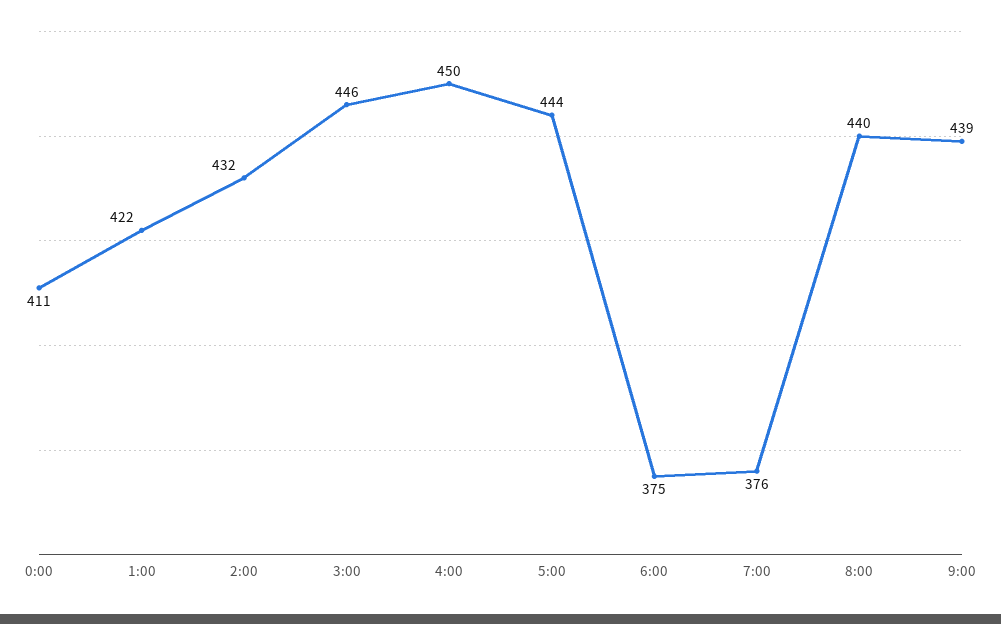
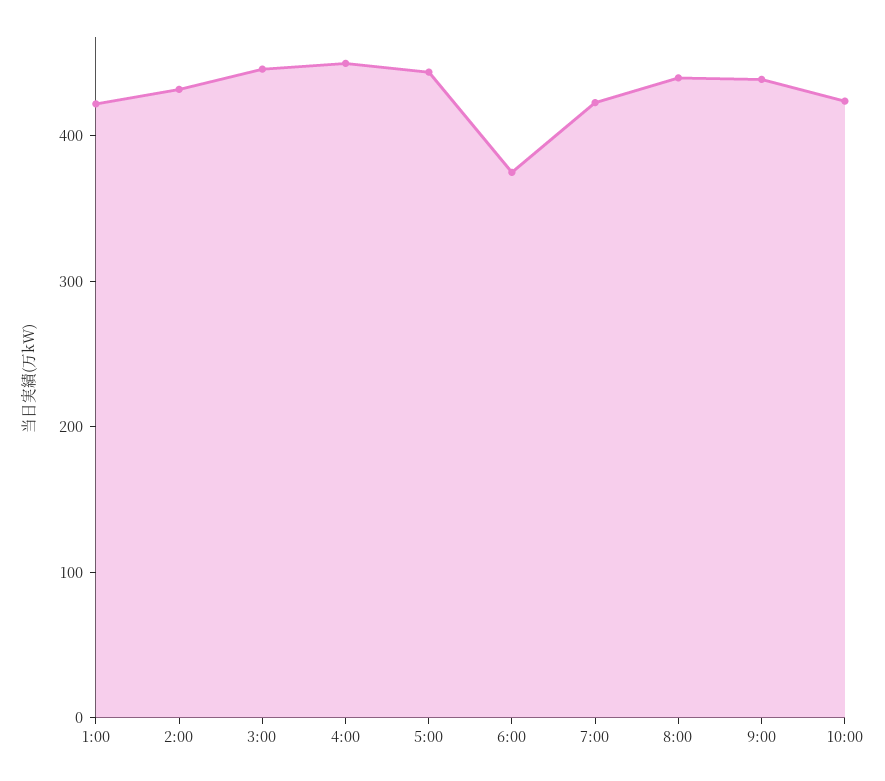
0:00: 411 -> none
7:00: 376 -> 420
10:00: none -> 420

